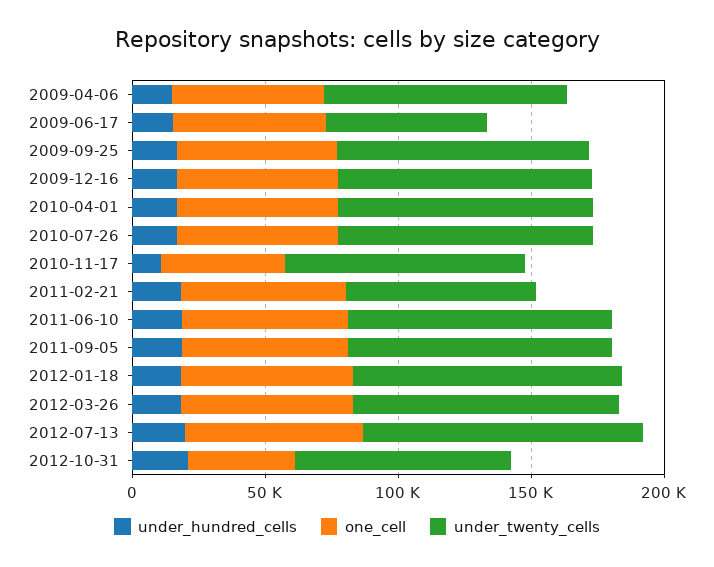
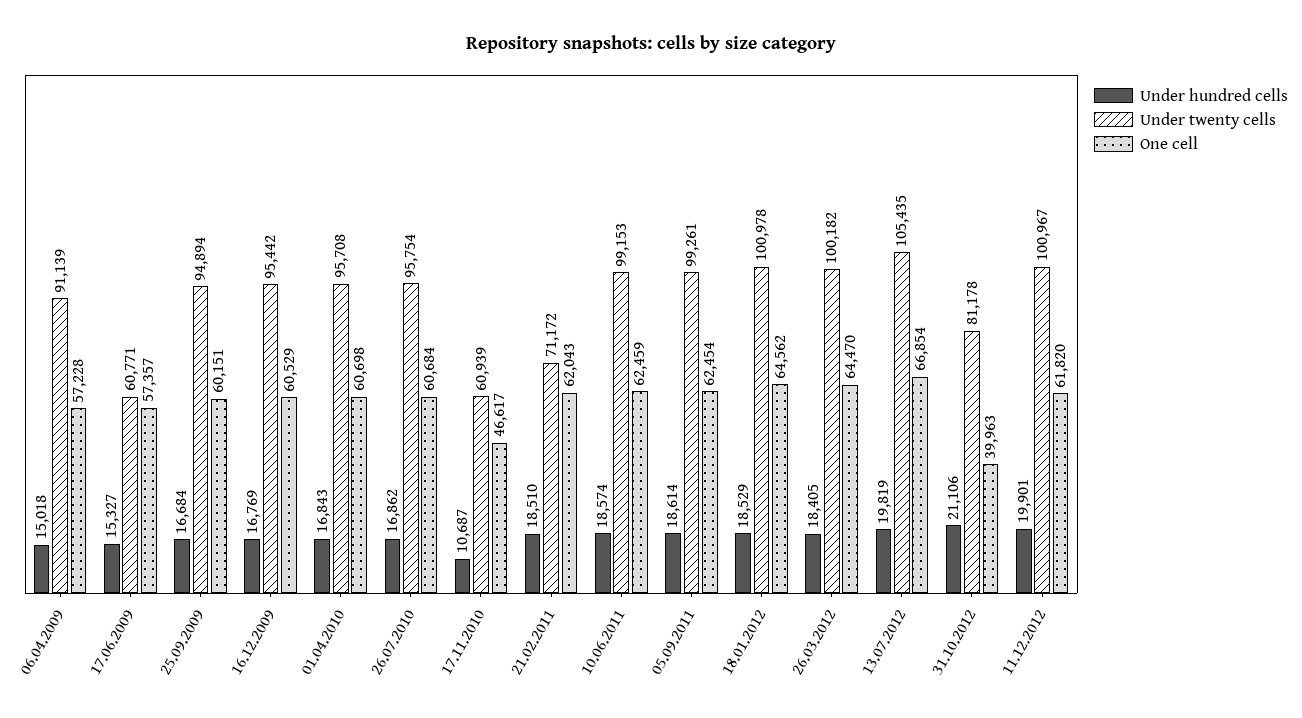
under_twenty_cells, 2010-11-17: 90000 -> 60939
under_hundred_cells, 11.12.2012: none -> 19901
under_twenty_cells, 11.12.2012: none -> 100967
one_cell, 11.12.2012: none -> 61820

